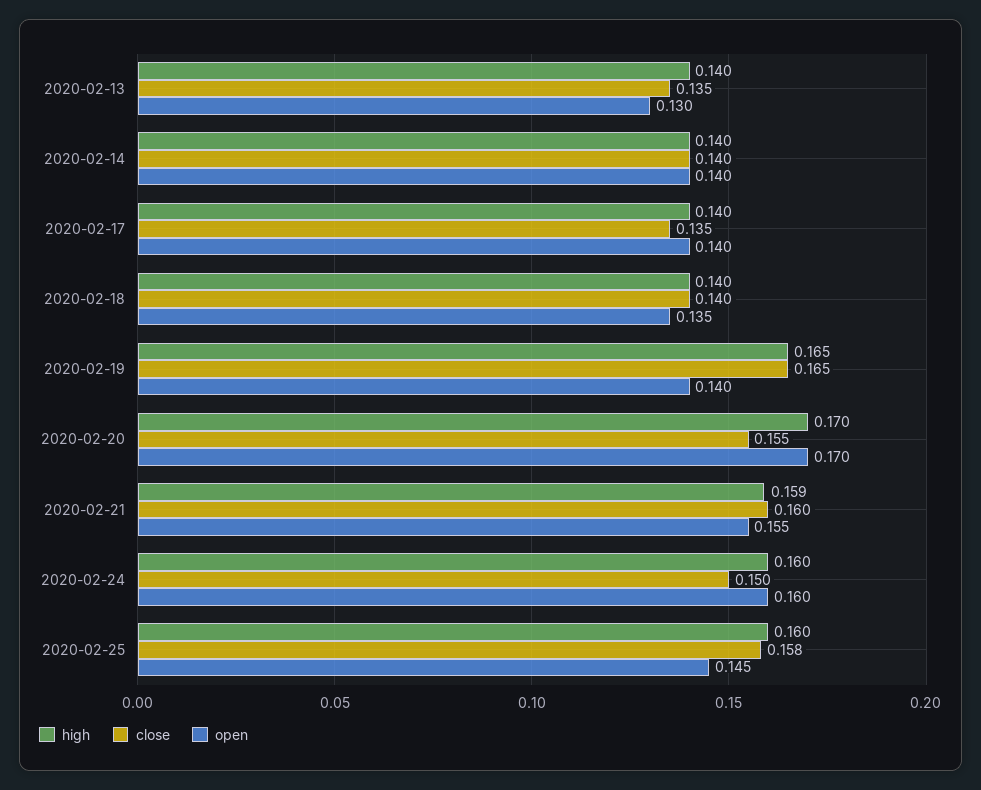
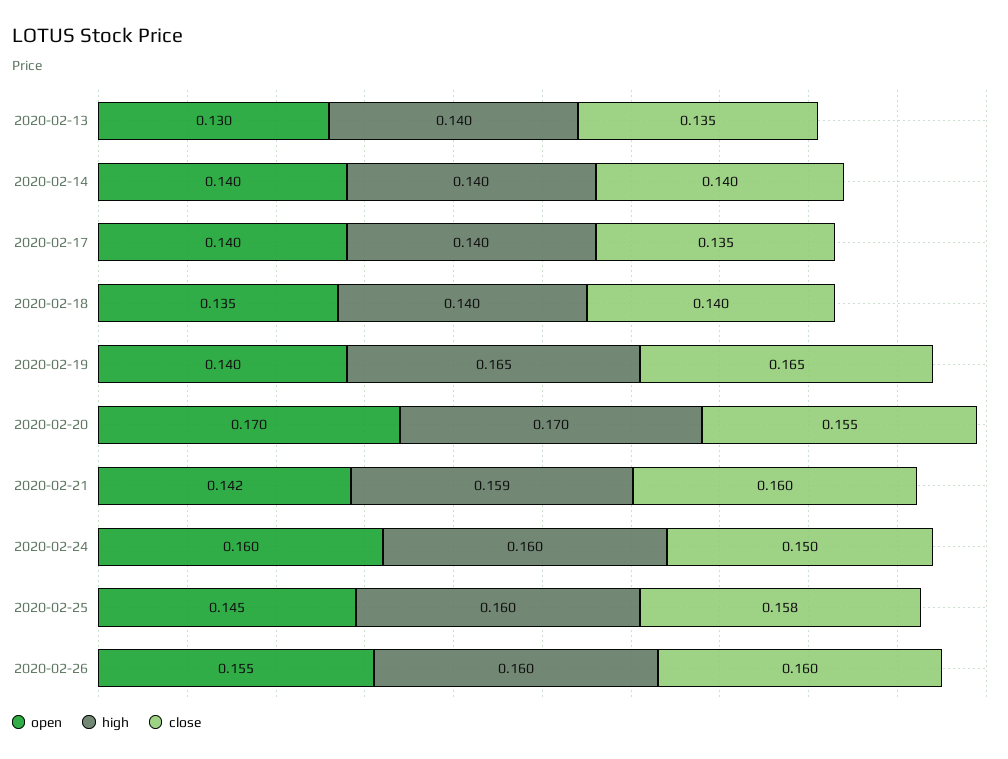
open, 2020-02-21: 0.155 -> 0.142
open, 2020-02-26: none -> 0.155
high, 2020-02-26: none -> 0.16
close, 2020-02-26: none -> 0.16

